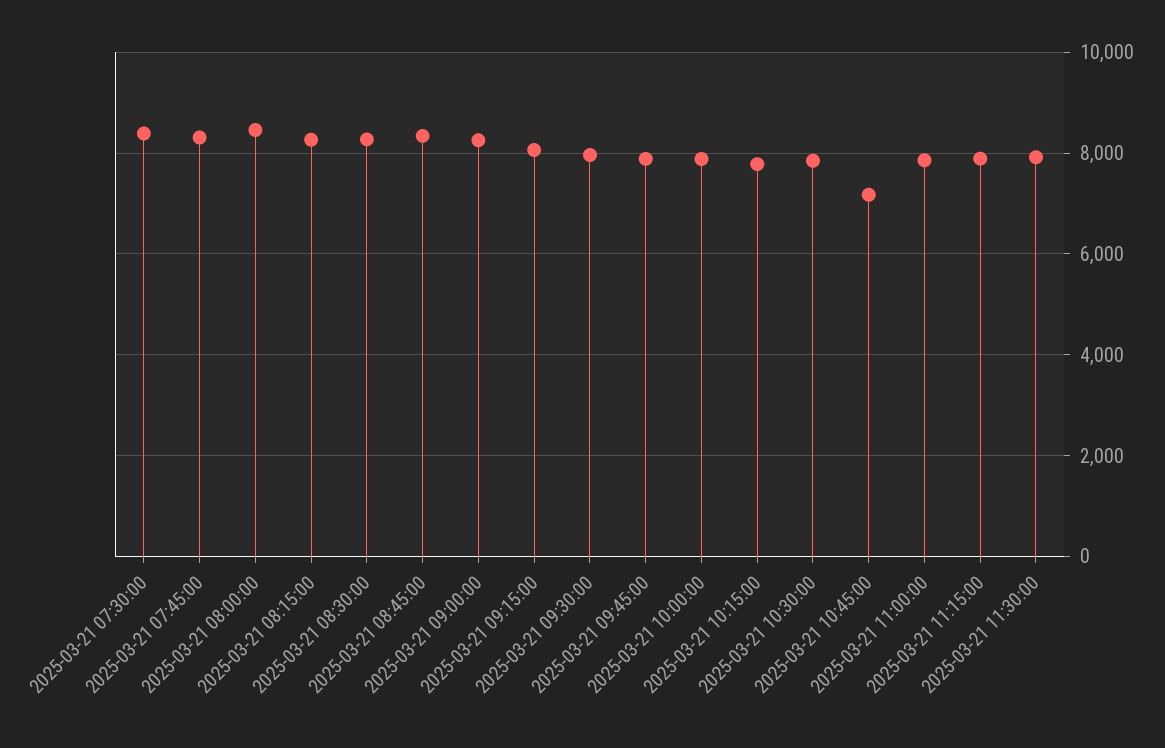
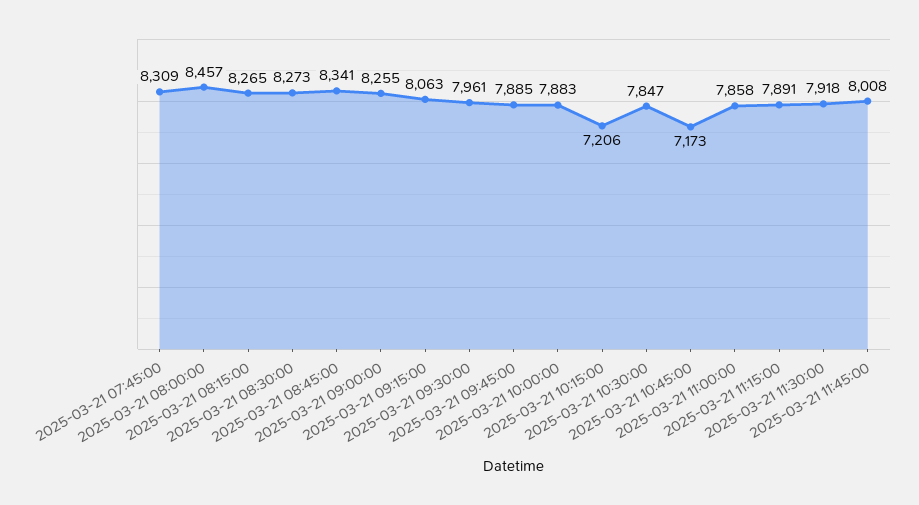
2025-03-21 07:30:00: 8400 -> none
2025-03-21 10:15:00: 7800 -> 7206
2025-03-21 11:45:00: none -> 8008

